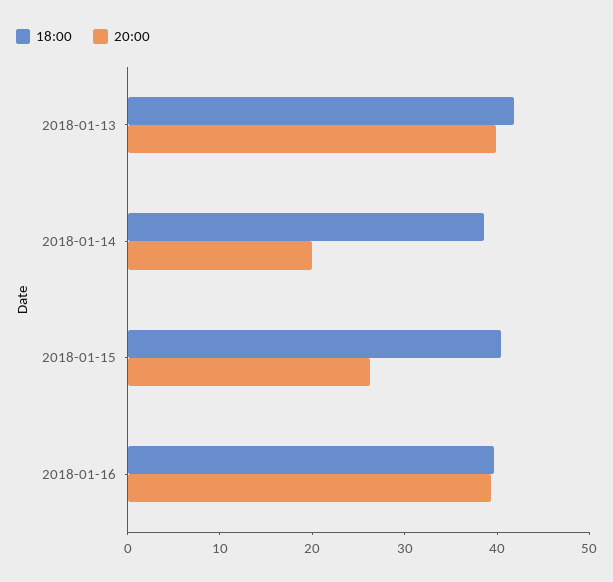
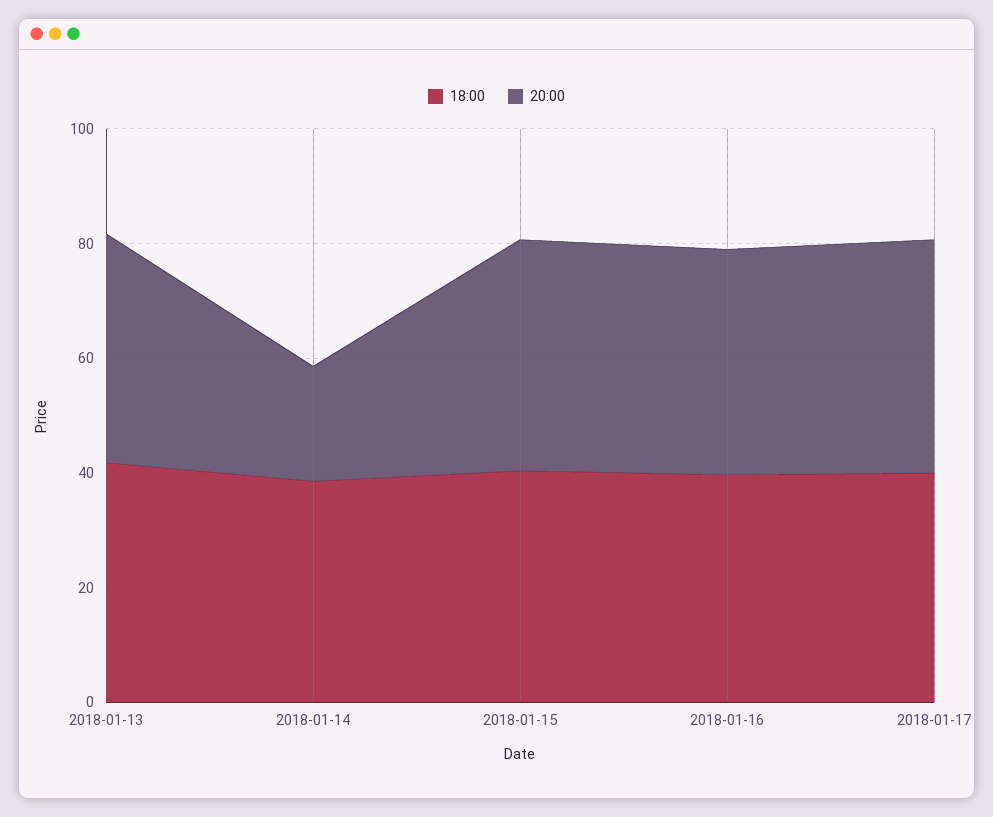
20:00, 2018-01-15: 26 -> 40
18:00, 2018-01-17: none -> 40
20:00, 2018-01-17: none -> 40

